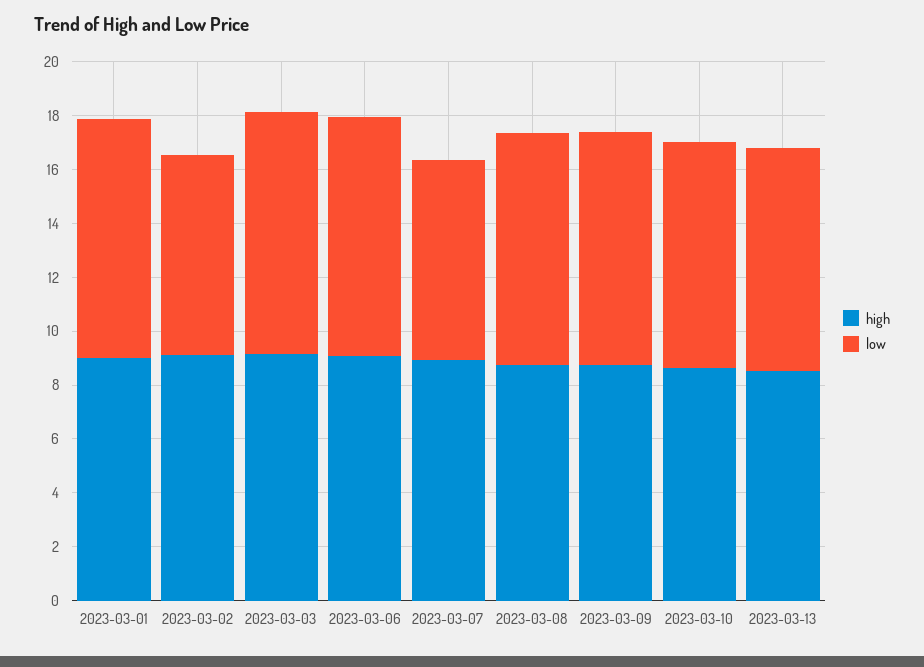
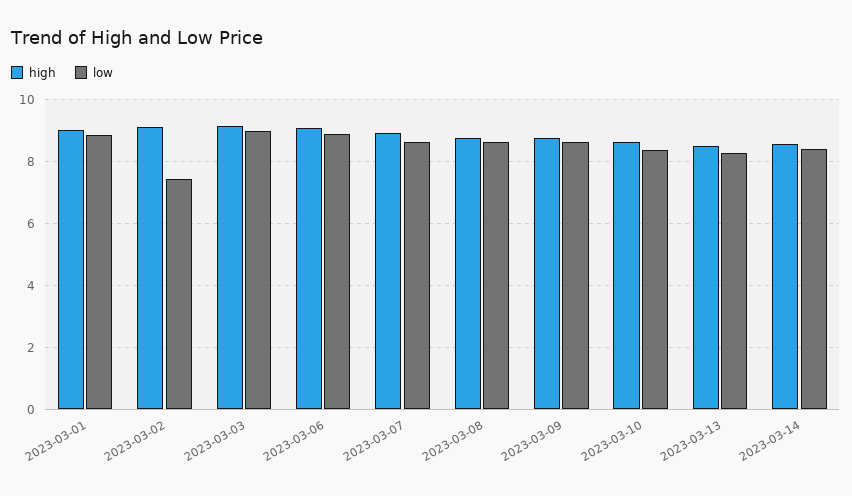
low, 2023-03-07: 7.5 -> 8.6
high, 2023-03-14: none -> 8.6
low, 2023-03-14: none -> 8.4

